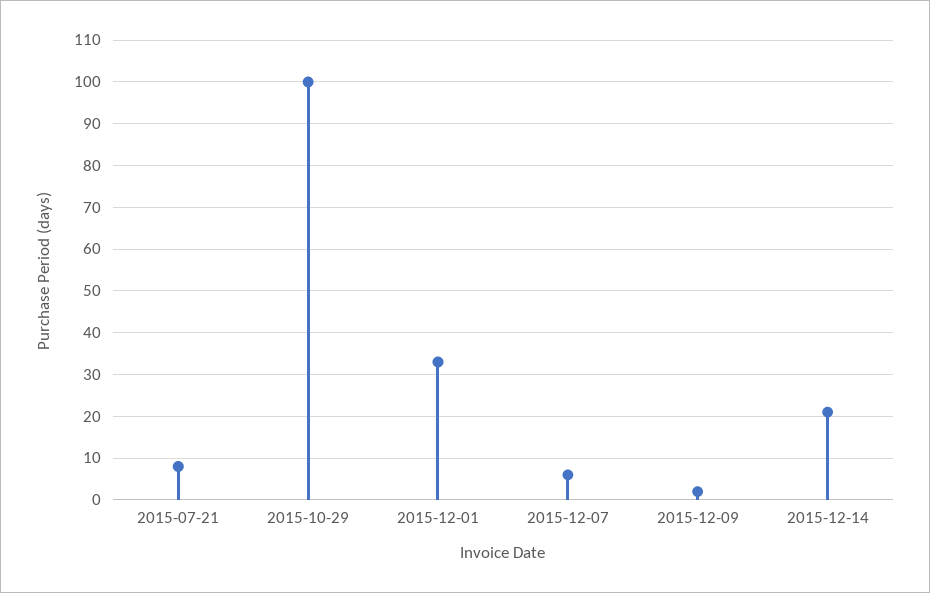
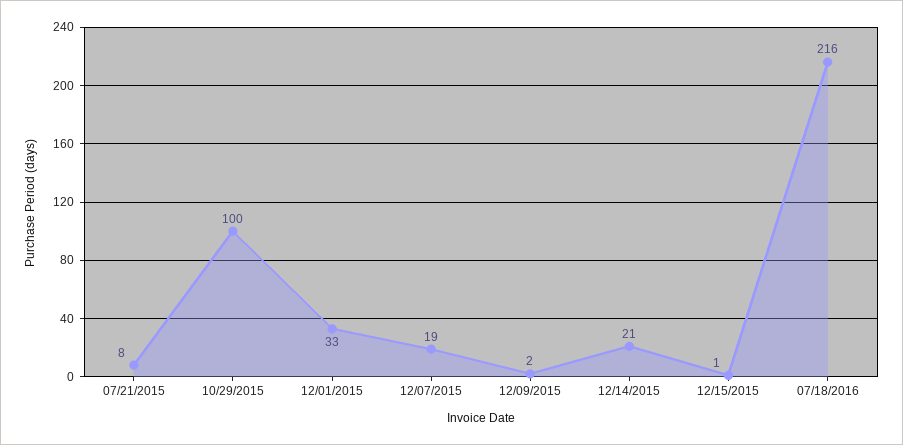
2015-12-07: 5 -> 19
12/15/2015: none -> 1
07/18/2016: none -> 216

